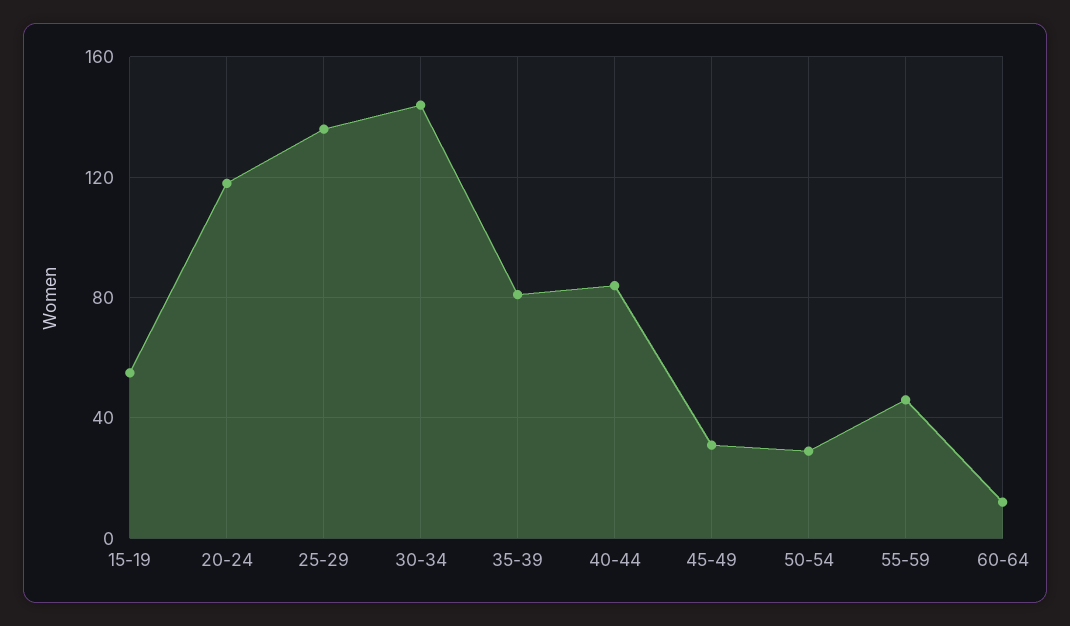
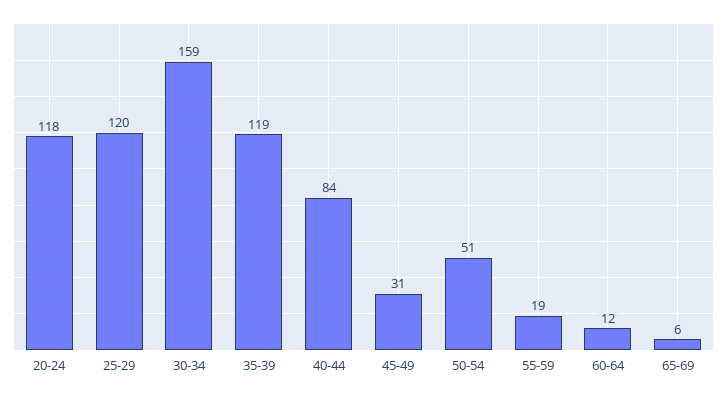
15-19: 55 -> none
25-29: 135 -> 120
30-34: 145 -> 159
35-39: 80 -> 119
50-54: 30 -> 51
55-59: 45 -> 19
65-69: none -> 6

